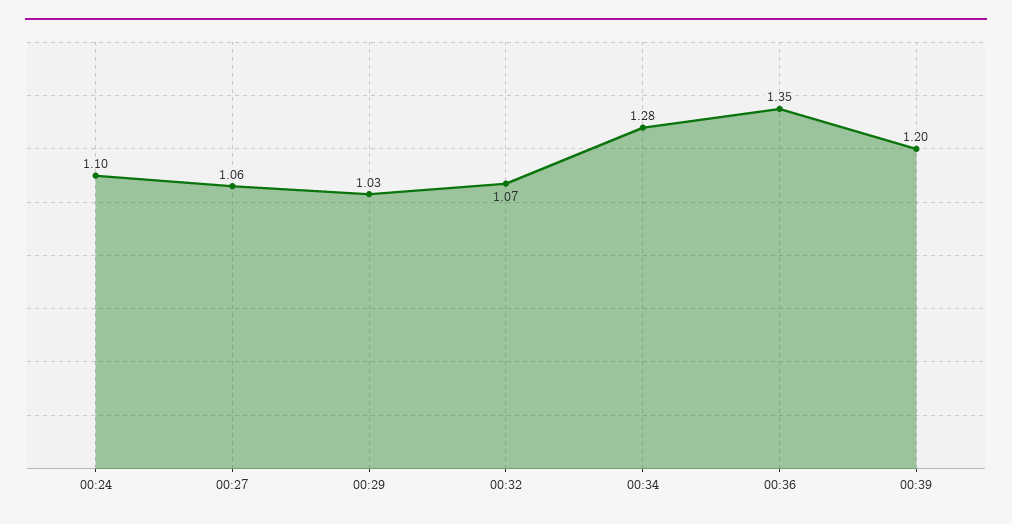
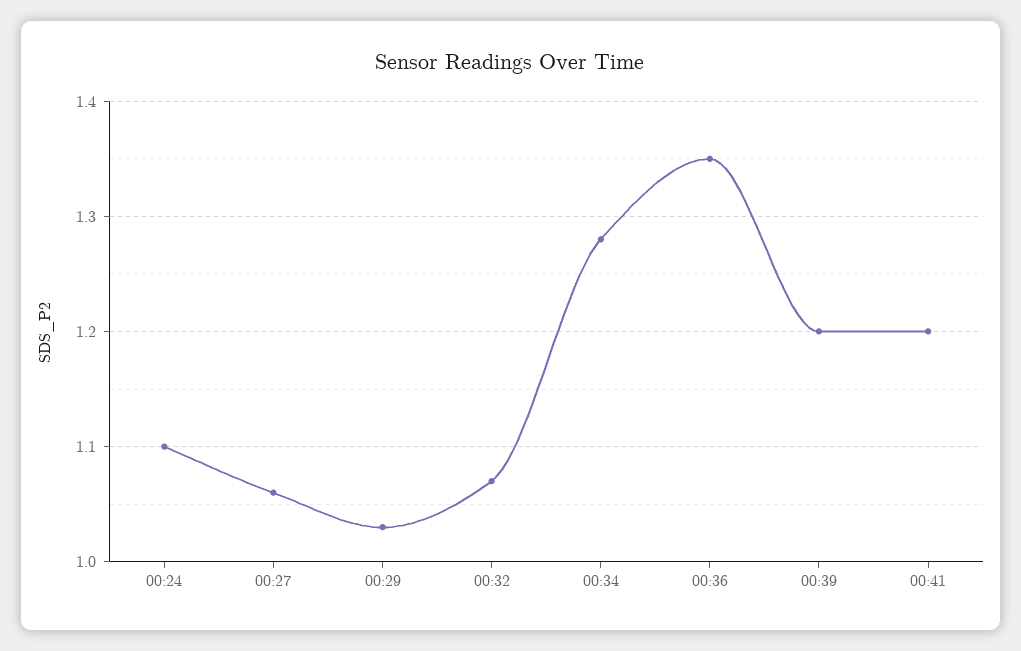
00:41: none -> 1.2

